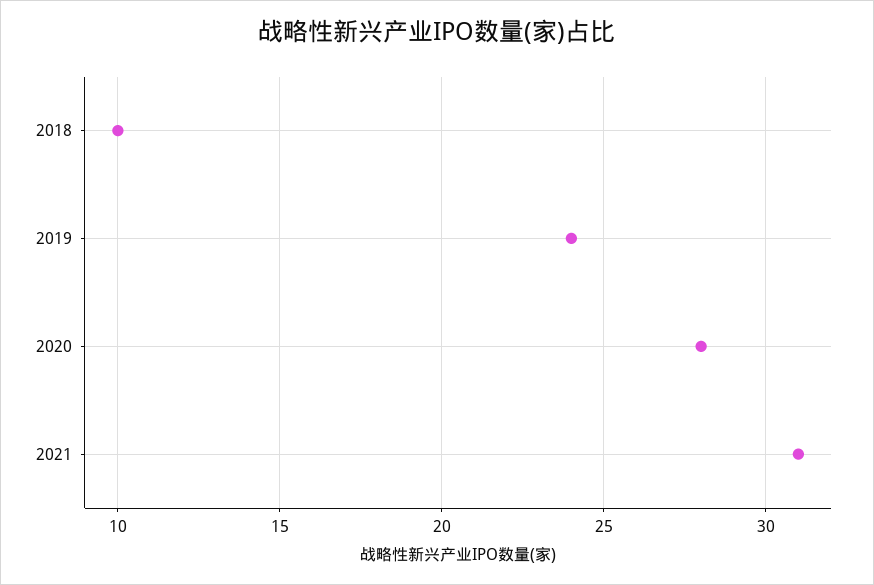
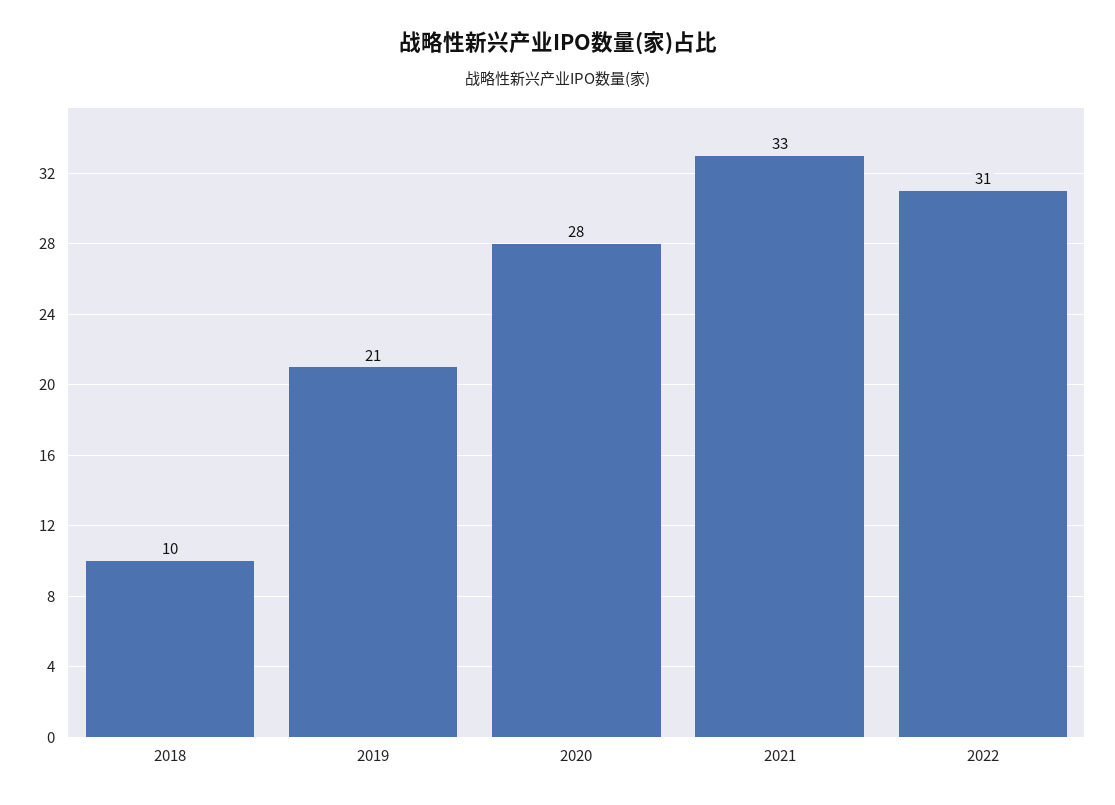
2019: 24 -> 21
2021: 31 -> 33
2022: none -> 31

